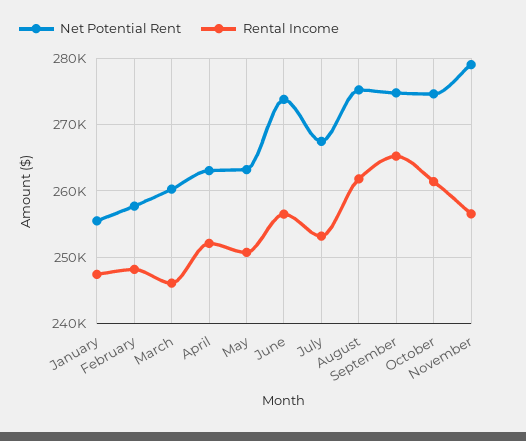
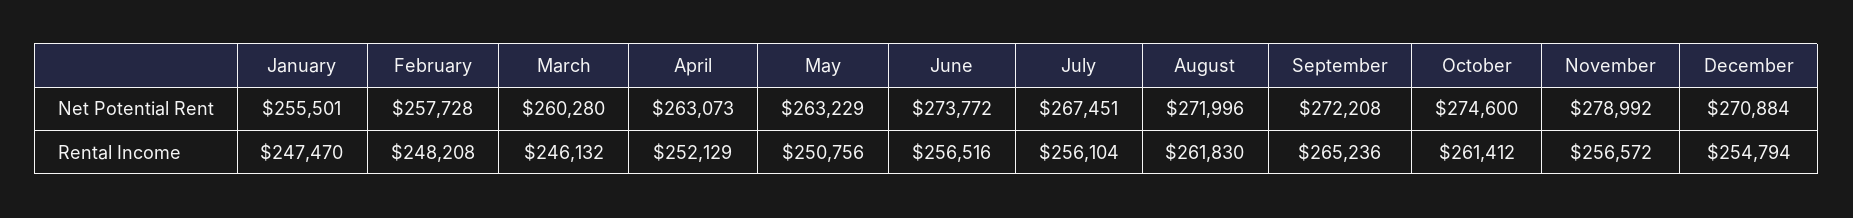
Rental Income, July: 253000 -> 256104
Net Potential Rent, August: 275000 -> 271996
Net Potential Rent, September: 275000 -> 272208
Net Potential Rent, December: none -> 270884
Rental Income, December: none -> 254794

